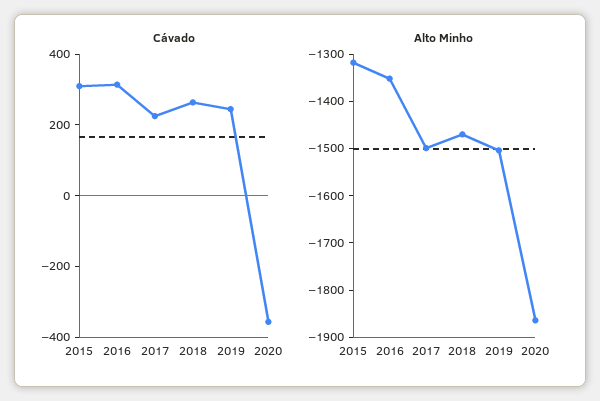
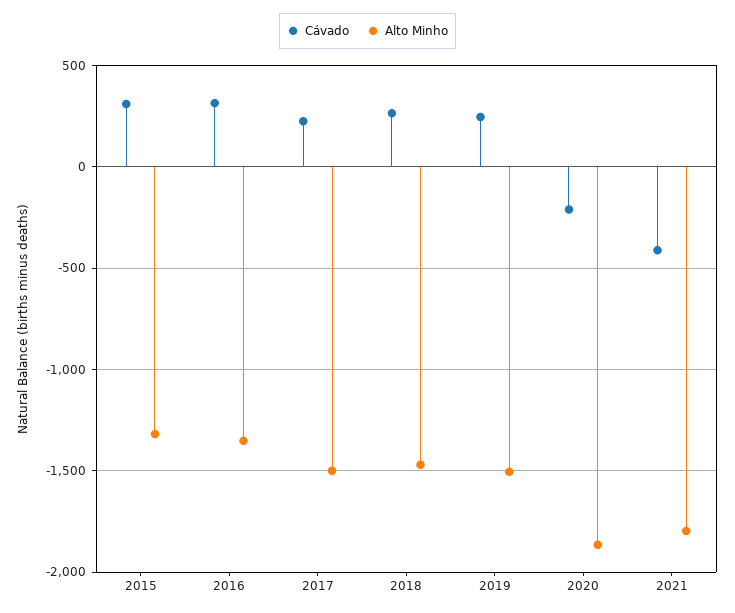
Cávado, 2020: -350 -> -200
Cávado, 2021: none -> -400
Alto Minho, 2021: none -> -1800

